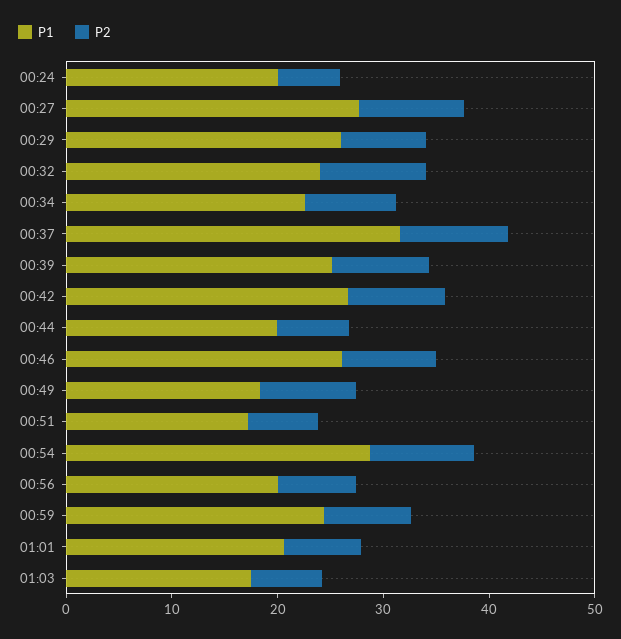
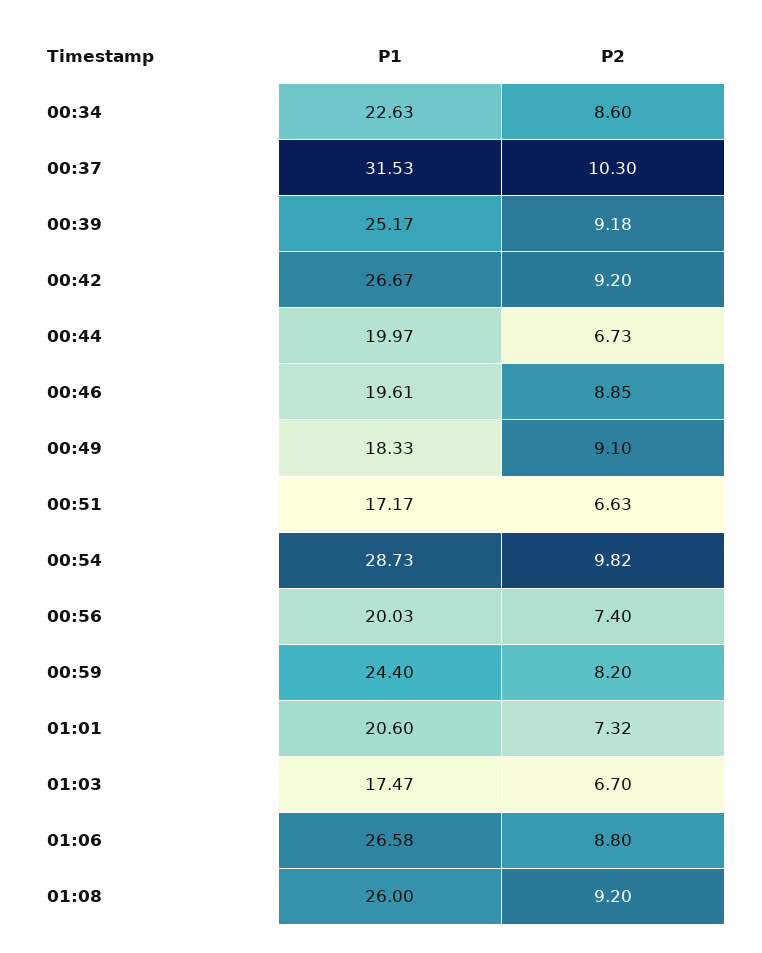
P1, 00:24: 20 -> none
P2, 00:24: 6 -> none
P1, 00:27: 28 -> none
P2, 00:27: 10 -> none
P1, 00:29: 26 -> none
P2, 00:29: 8 -> none
P1, 00:32: 24 -> none
P2, 00:32: 10 -> none
P1, 00:46: 26 -> 19.61
P1, 01:06: none -> 26.58
P2, 01:06: none -> 8.8
P1, 01:08: none -> 26
P2, 01:08: none -> 9.2

